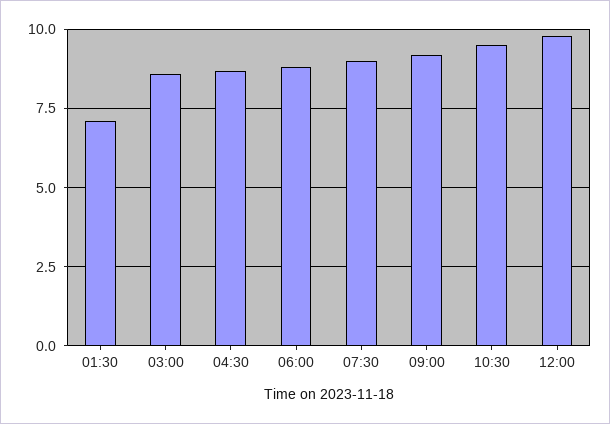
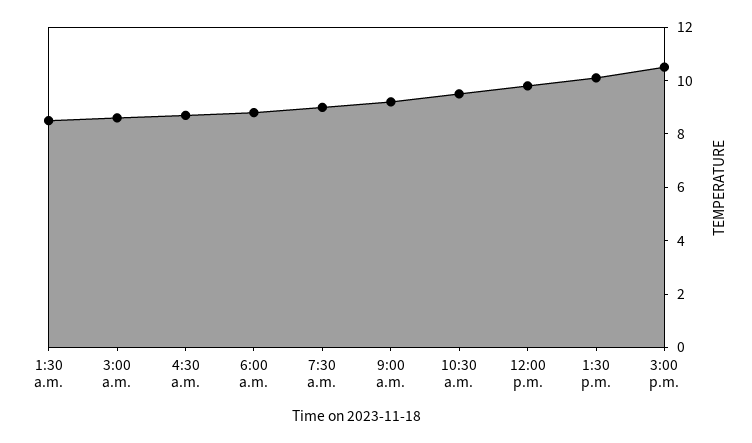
01:30: 7 -> 8.5
1:30 p.m.: none -> 10
3:00 p.m.: none -> 10.5

